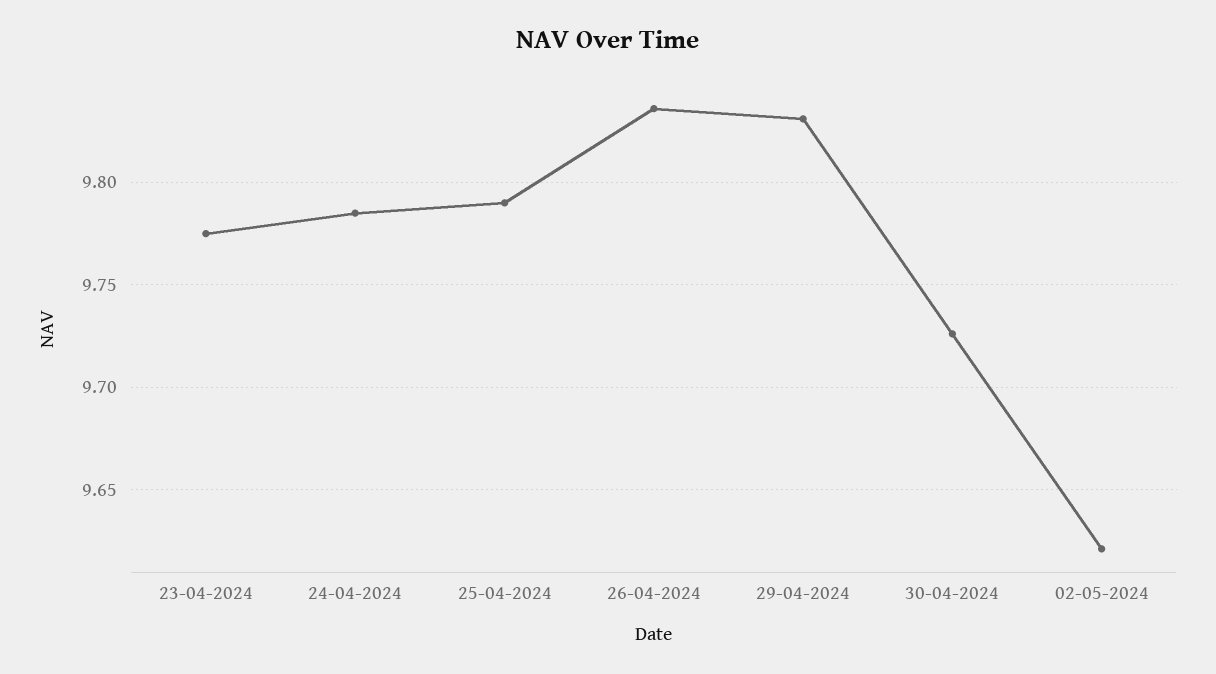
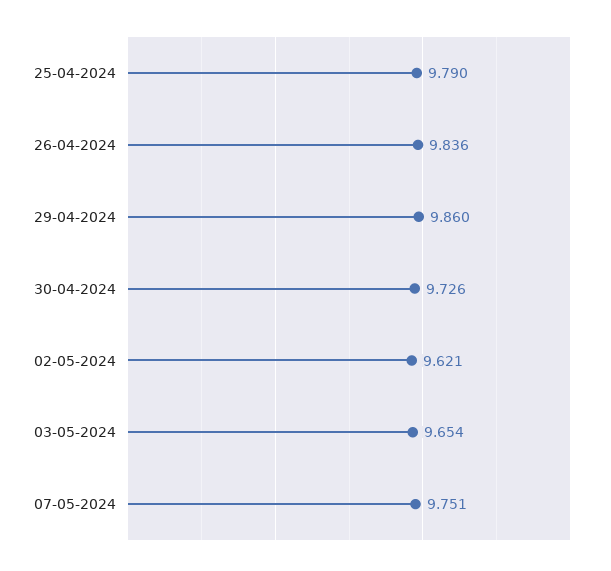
23-04-2024: 9.775 -> none
24-04-2024: 9.785 -> none
29-04-2024: 9.83 -> 9.86
03-05-2024: none -> 9.654
07-05-2024: none -> 9.751

